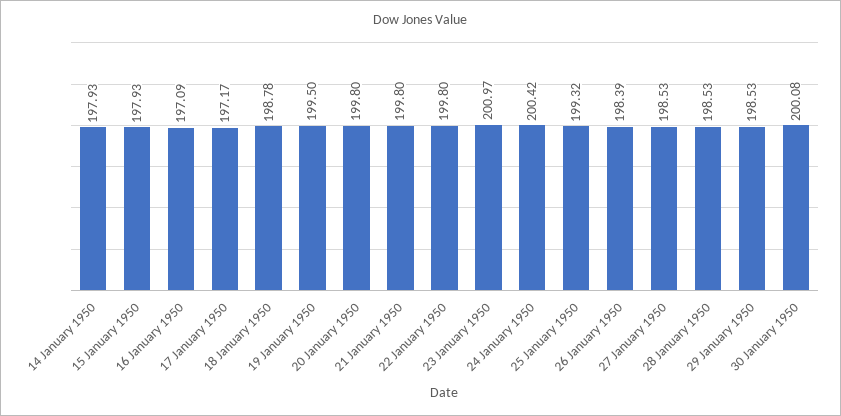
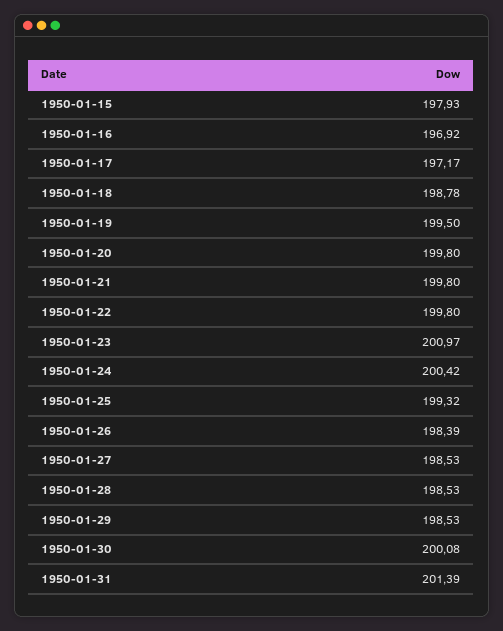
14 January 1950: 197.93 -> none
16 January 1950: 197.09 -> 196.92
1950-01-31: none -> 201.39

